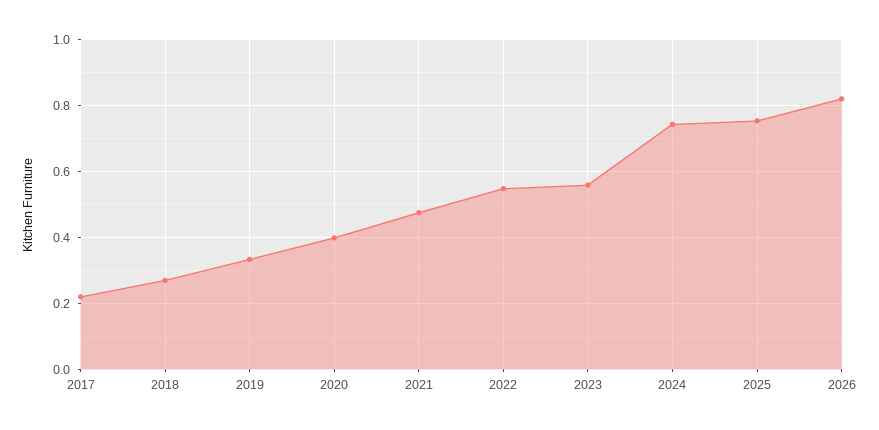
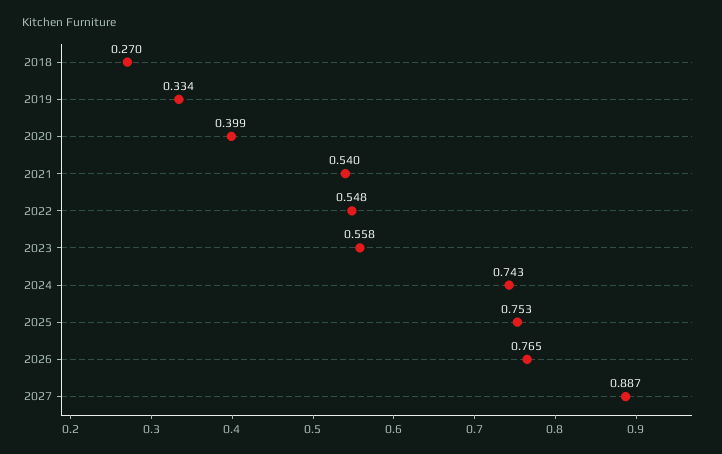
2017: 0.22 -> none
2021: 0.48 -> 0.54
2026: 0.82 -> 0.765
2027: none -> 0.887

